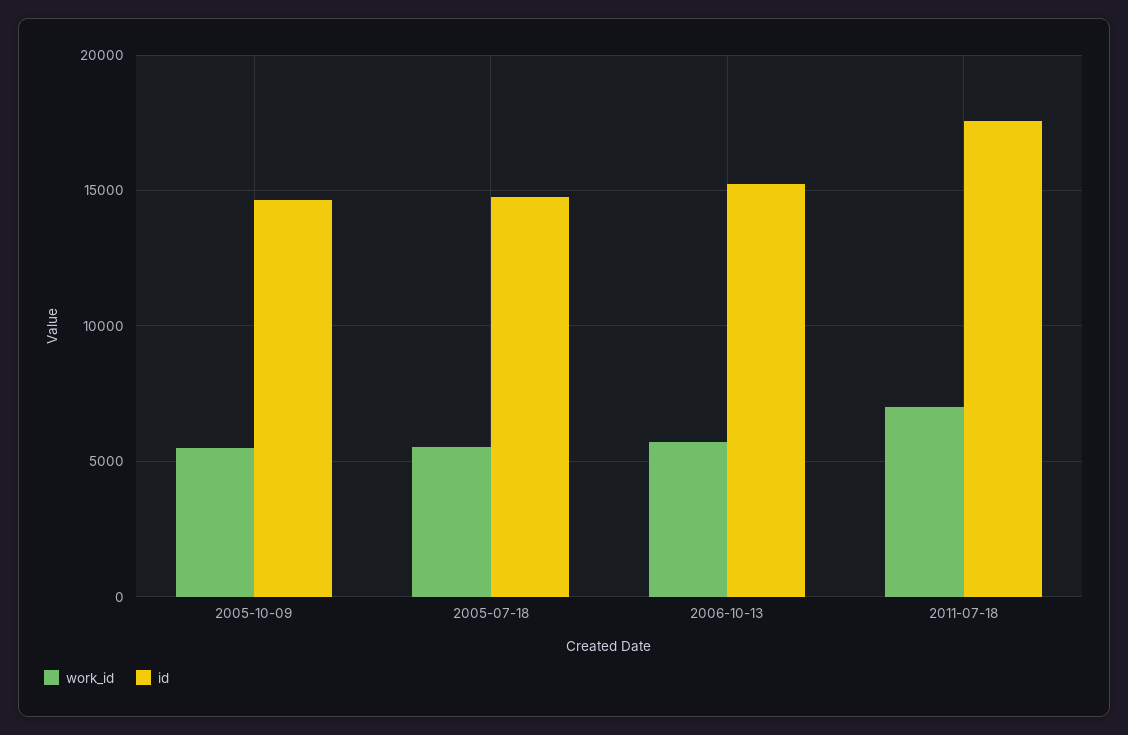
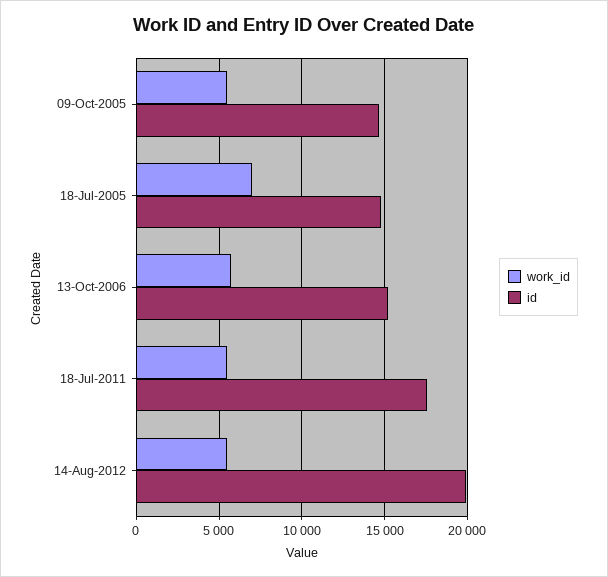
work_id, 2005-07-18: 5500 -> 7000
work_id, 2011-07-18: 7000 -> 5500
work_id, 14-Aug-2012: none -> 5500
id, 14-Aug-2012: none -> 20000

